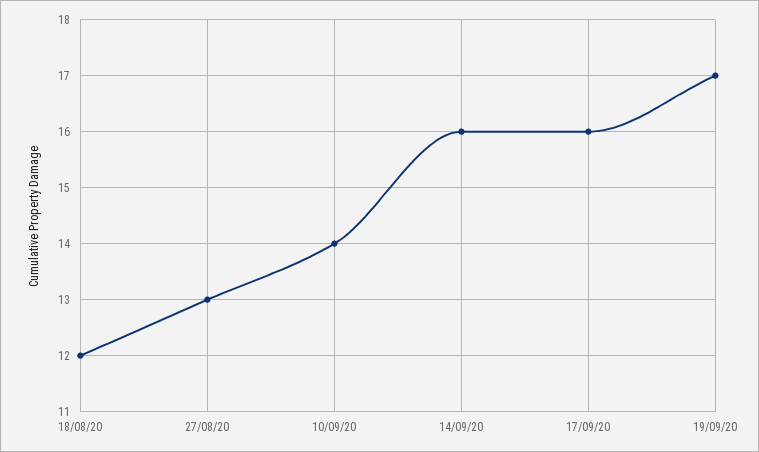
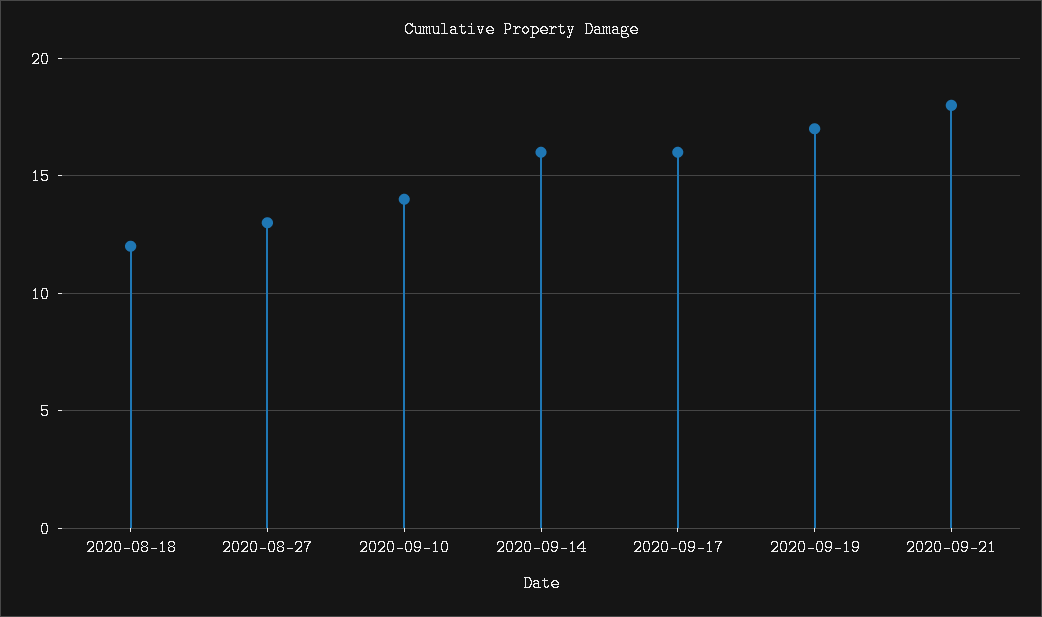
2020-09-21: none -> 18

